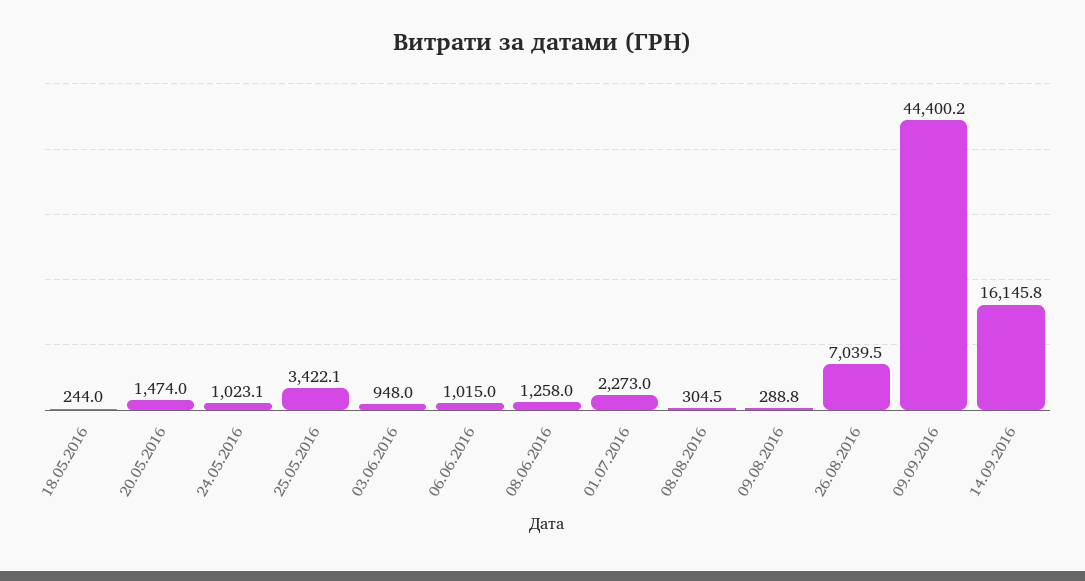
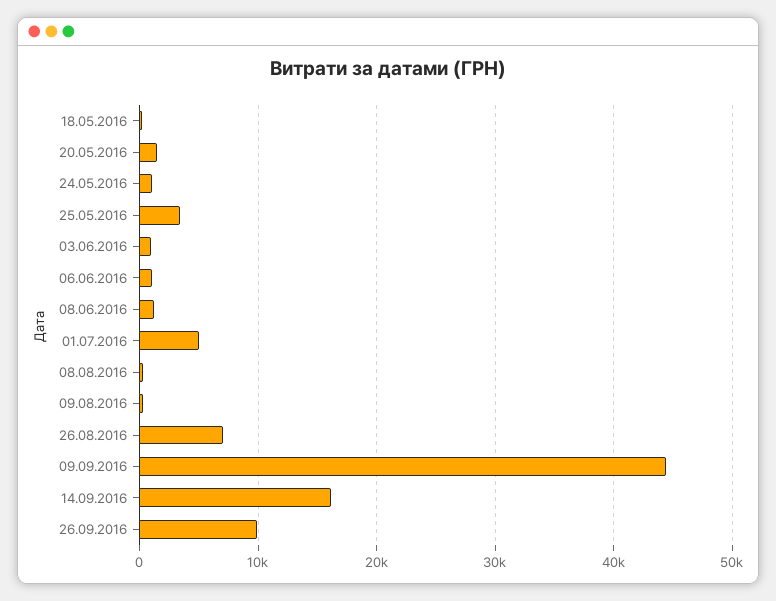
01.07.2016: 2273 -> 5000
26.09.2016: none -> 10000

